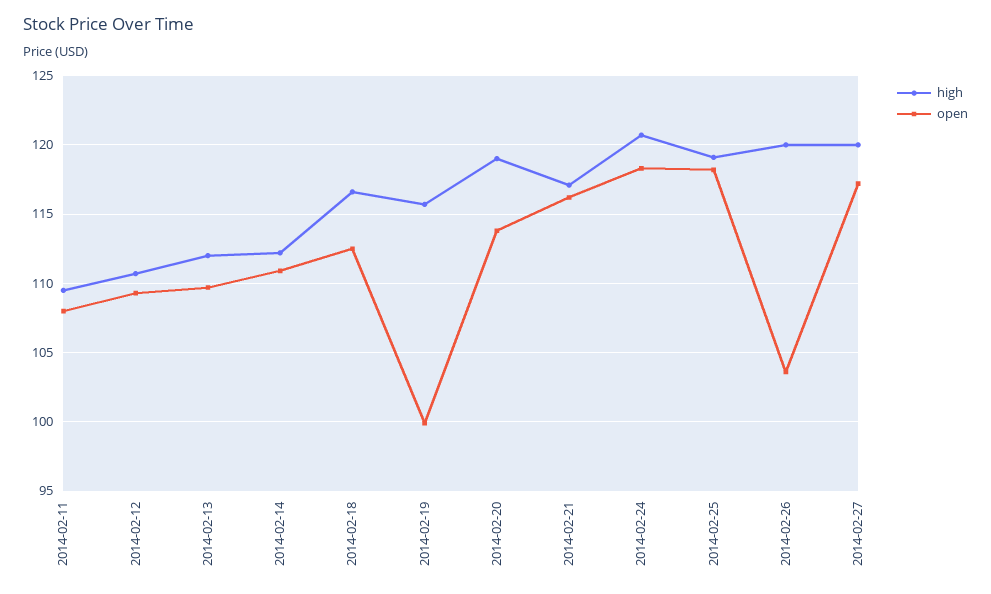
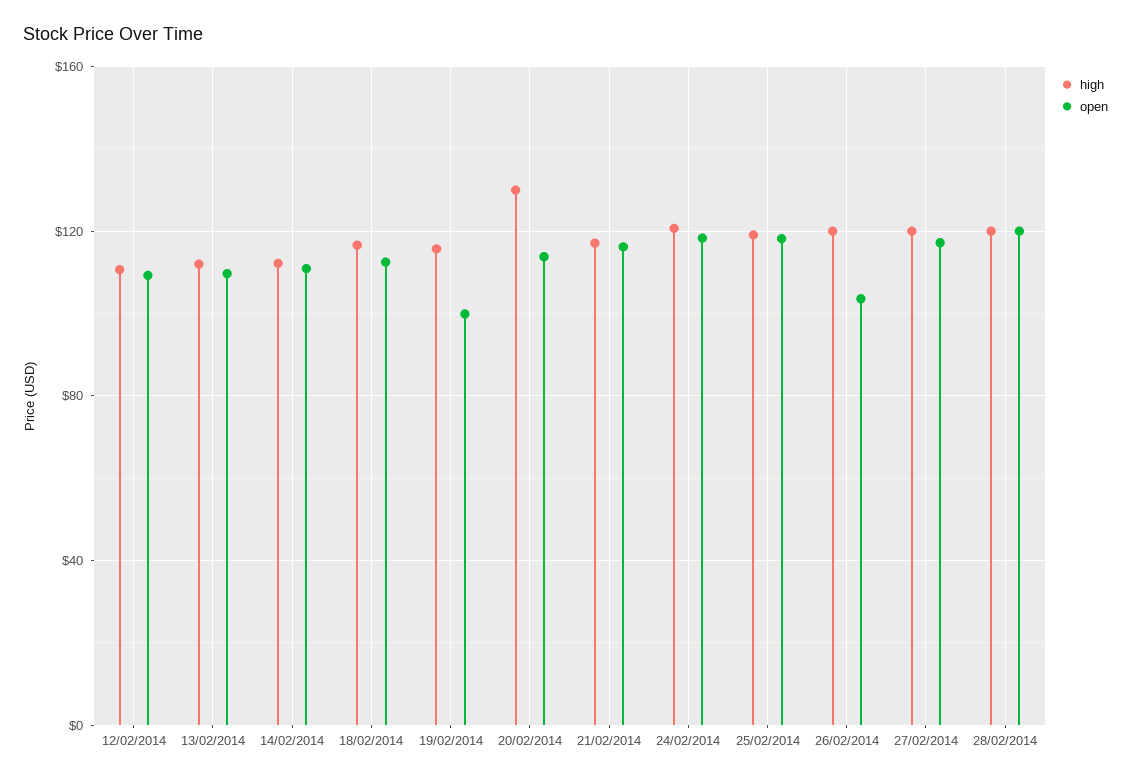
high, 2014-02-11: 109.5 -> none
open, 2014-02-11: 108 -> none
high, 2014-02-20: 119 -> 130
high, 28/02/2014: none -> 120
open, 28/02/2014: none -> 120

